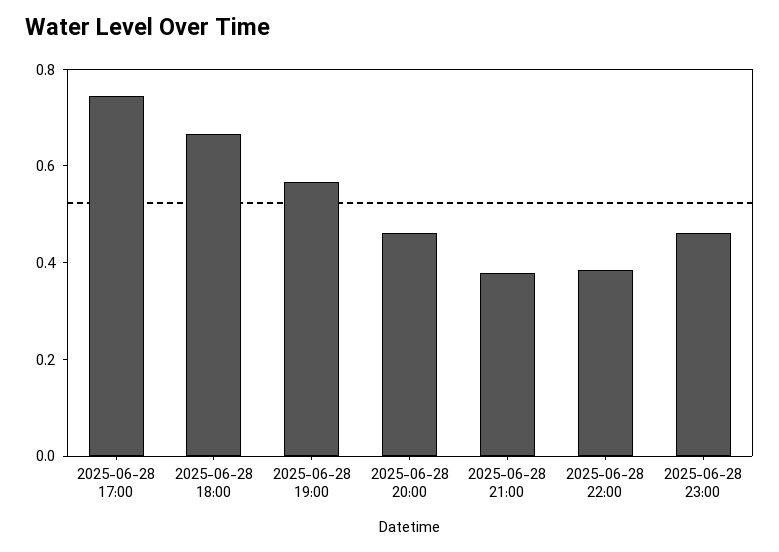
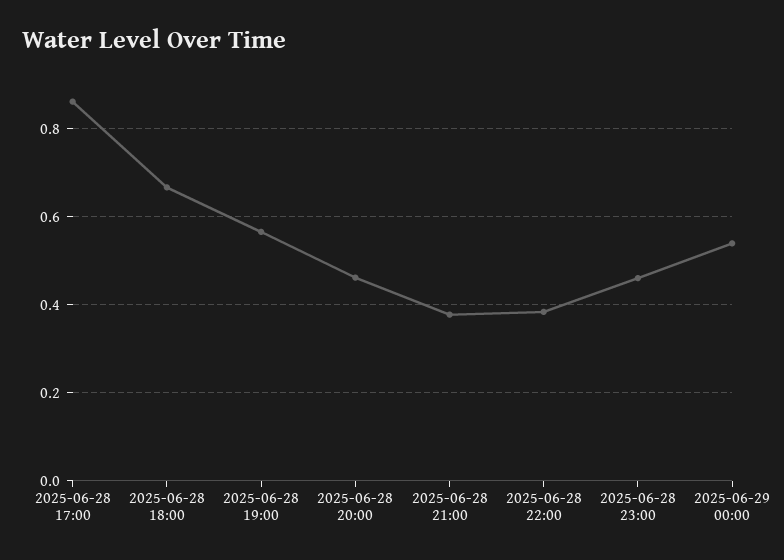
2025-06-28 17:00: 0.75 -> 0.86
2025-06-29 00:00: none -> 0.54

